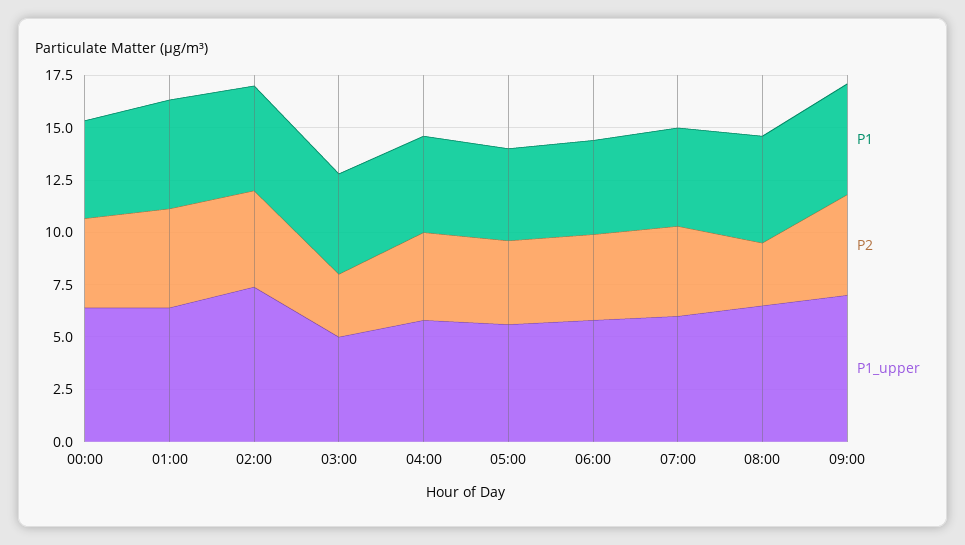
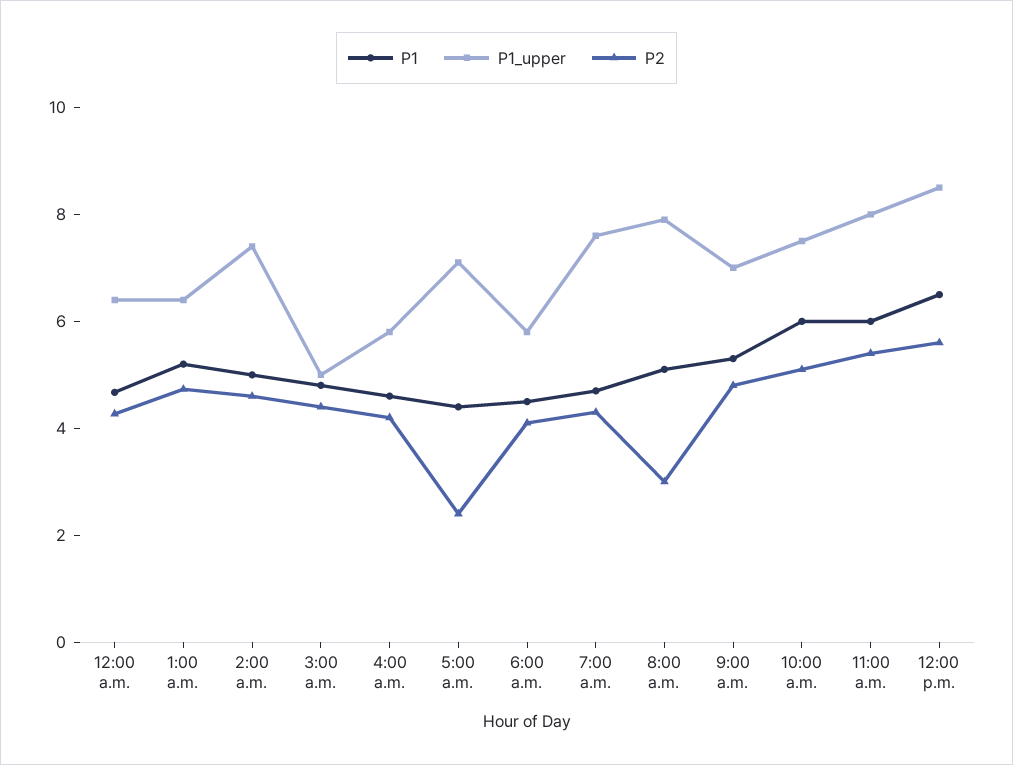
P2, 03:00: 3 -> 4.5
P2, 05:00: 4 -> 2.5
P1_upper, 05:00: 5.5 -> 7
P1_upper, 07:00: 6 -> 7.5
P1_upper, 08:00: 6.5 -> 8
P1, 10:00 a.m.: none -> 6
P1_upper, 10:00 a.m.: none -> 7.5
P2, 10:00 a.m.: none -> 5
P1, 11:00 a.m.: none -> 6
P1_upper, 11:00 a.m.: none -> 8
P2, 11:00 a.m.: none -> 5.5
P1, 12:00 p.m.: none -> 6.5
P1_upper, 12:00 p.m.: none -> 8.5
P2, 12:00 p.m.: none -> 5.5

